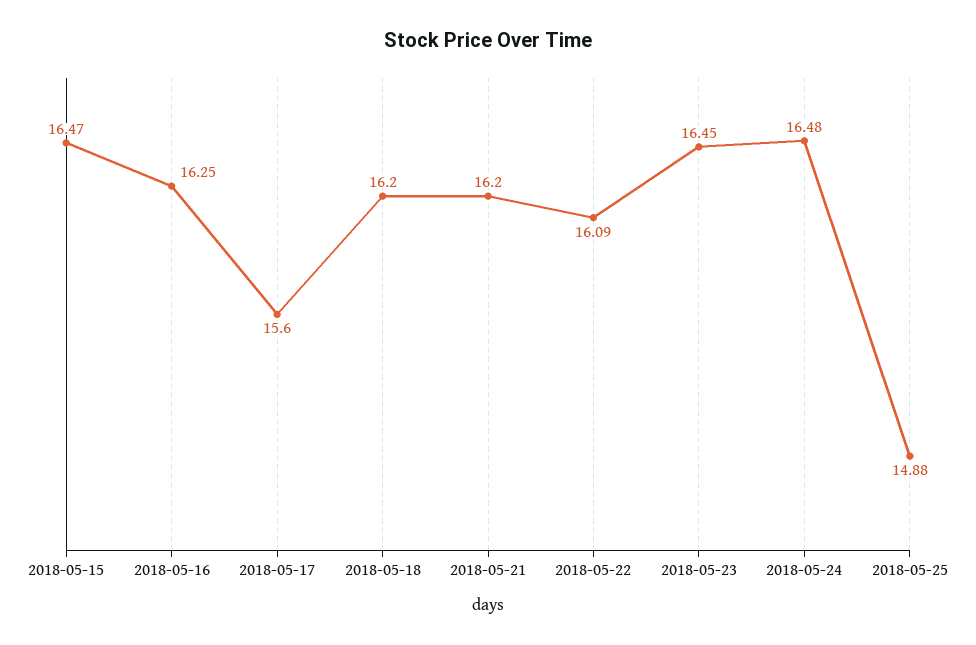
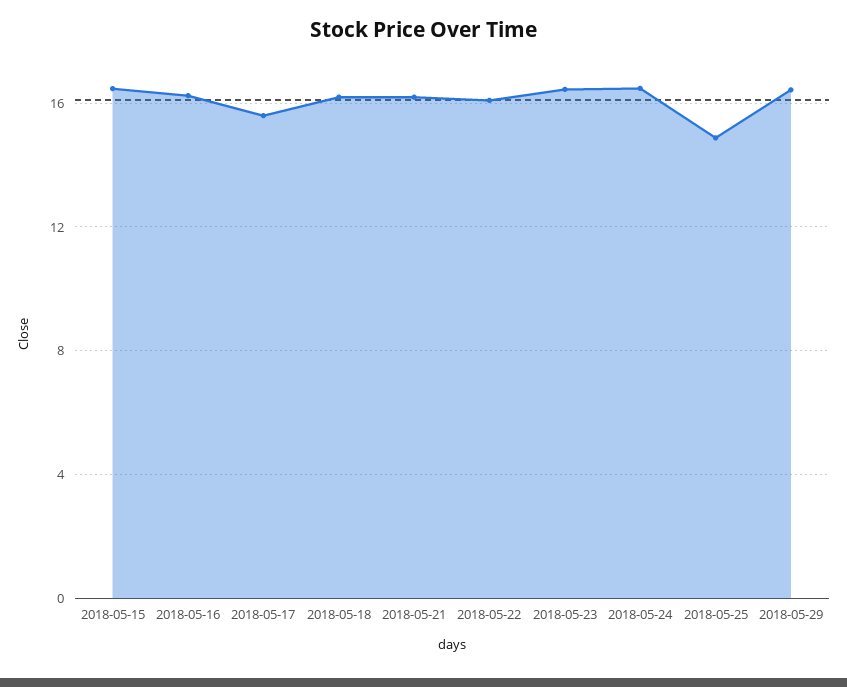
2018-05-29: none -> 16.5

